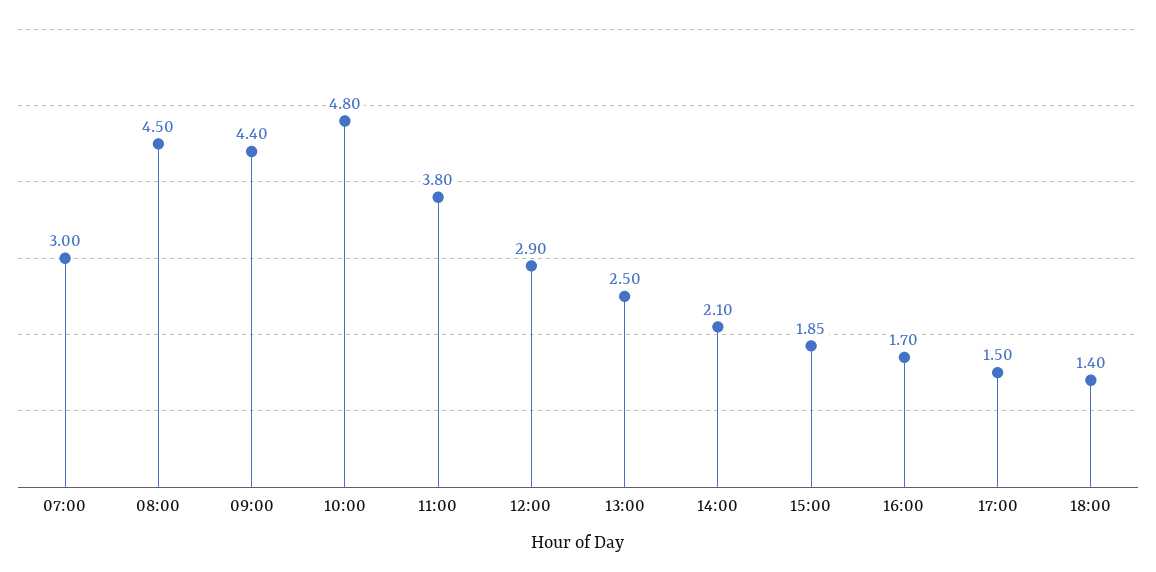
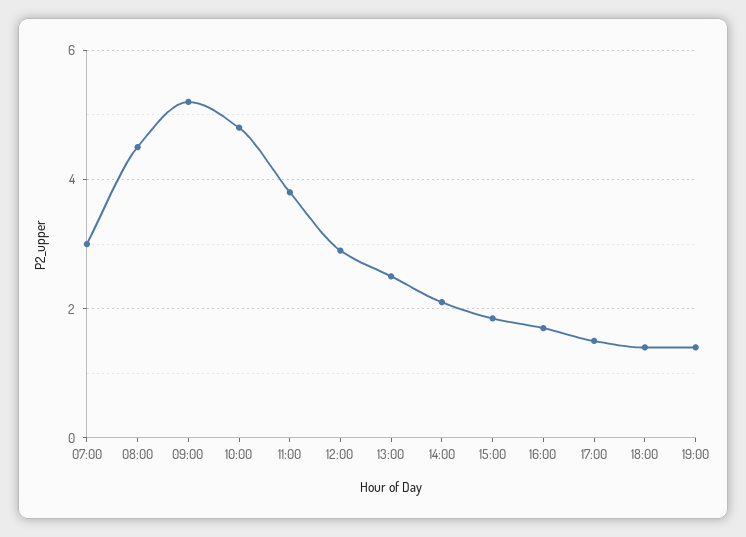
09:00: 4.4 -> 5.2
19:00: none -> 1.4

